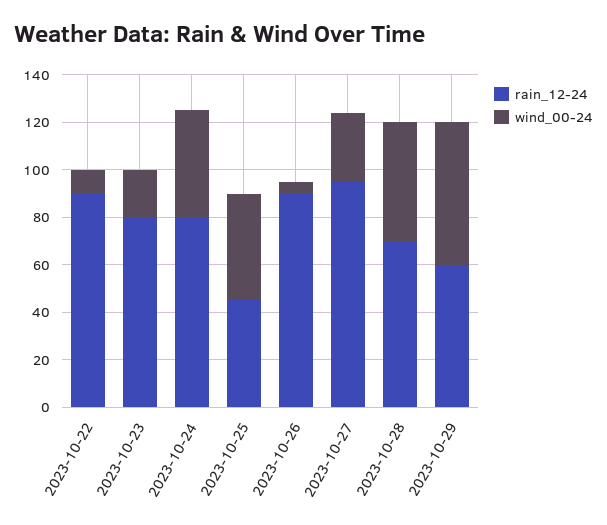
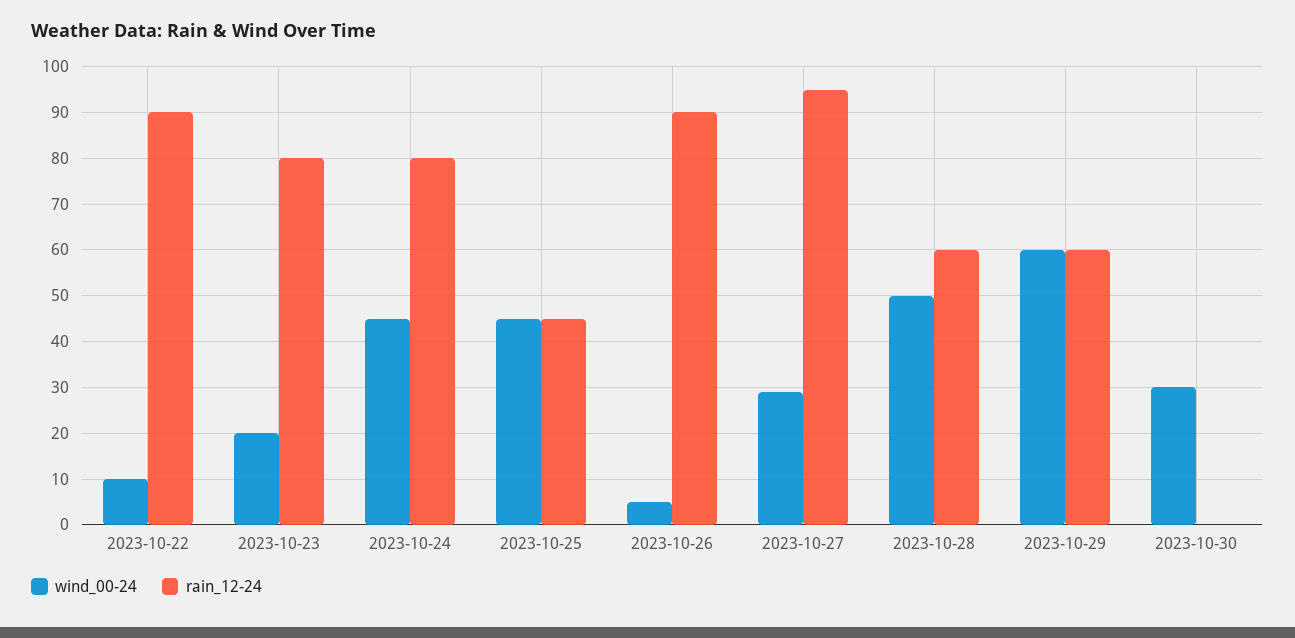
rain_12-24, 2023-10-28: 70 -> 60
wind_00-24, 2023-10-30: none -> 30
rain_12-24, 2023-10-30: none -> 0

